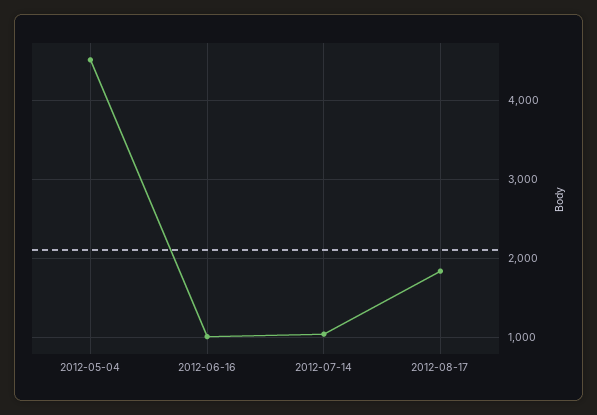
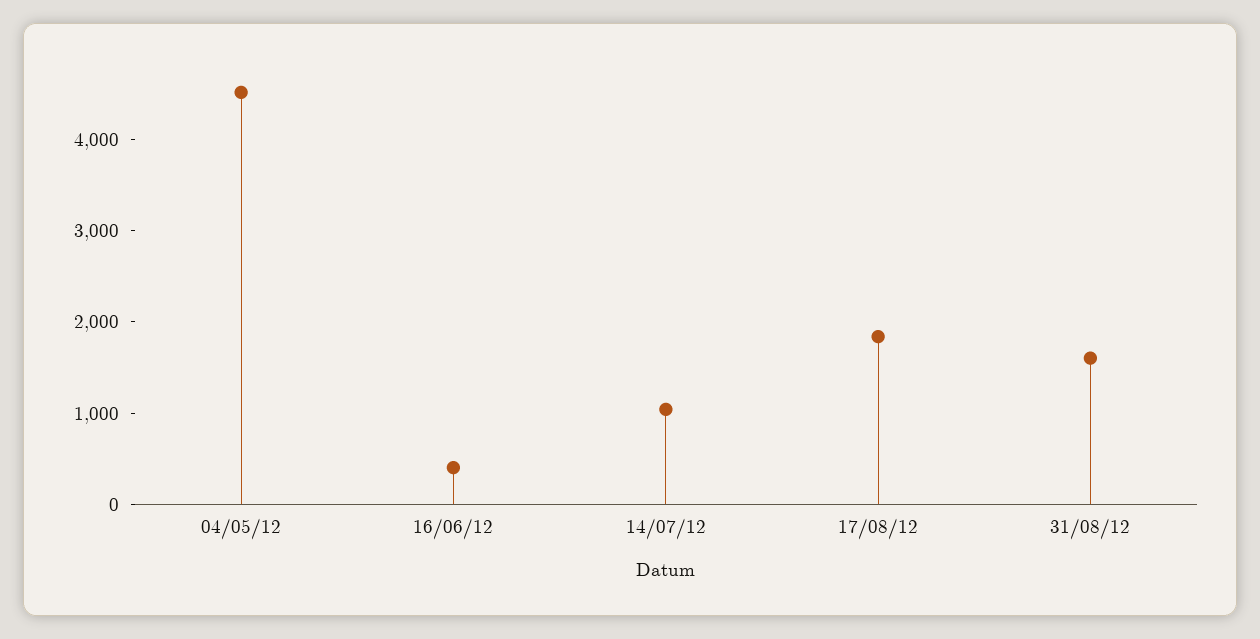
2012-06-16: 1000 -> 400
31/08/12: none -> 1600

